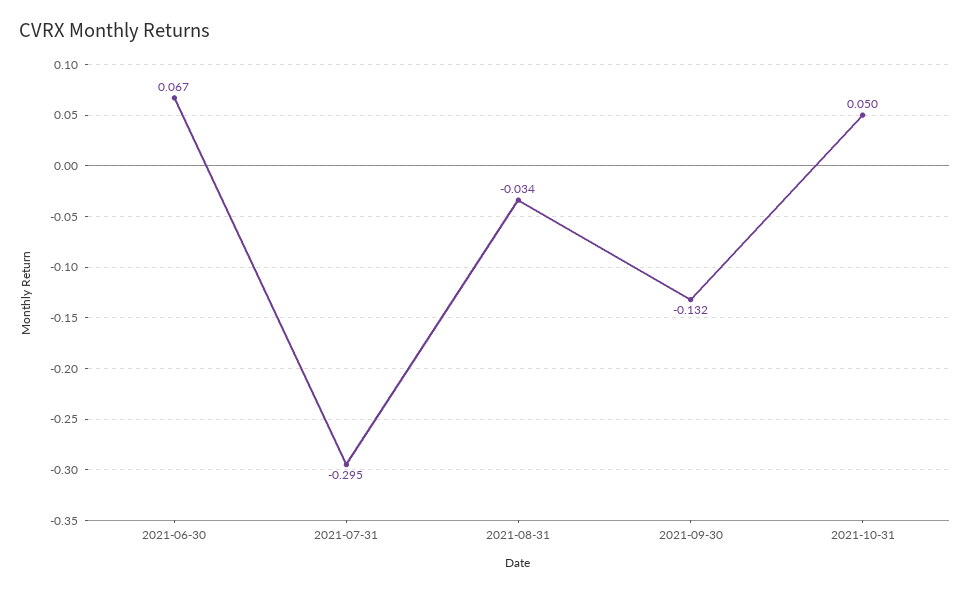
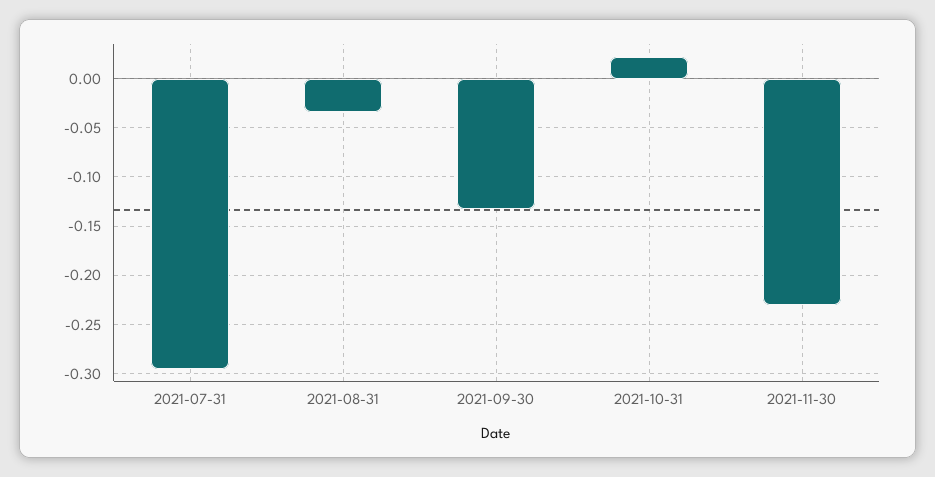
2021-06-30: 0.067 -> none
2021-10-31: 0.05 -> 0.02
2021-11-30: none -> -0.23

